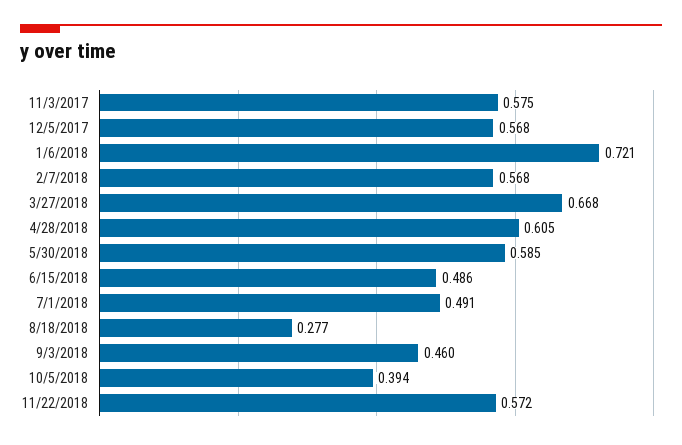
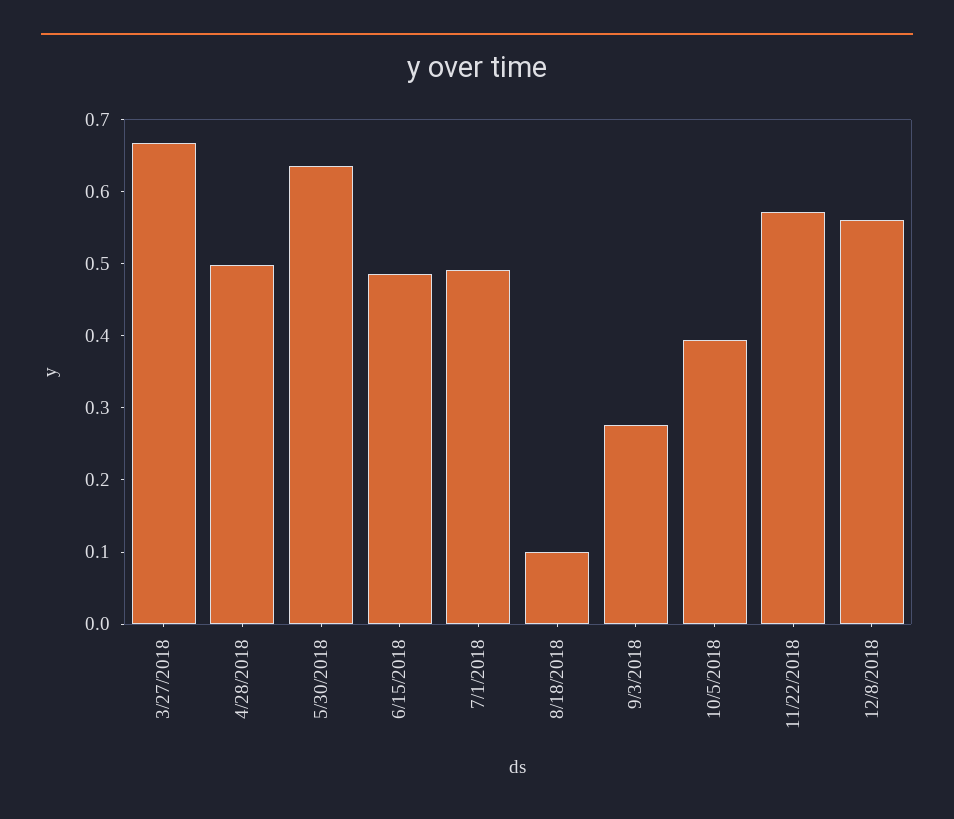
11/3/2017: 0.575 -> none
12/5/2017: 0.568 -> none
1/6/2018: 0.721 -> none
2/7/2018: 0.568 -> none
4/28/2018: 0.605 -> 0.5
5/30/2018: 0.585 -> 0.64
8/18/2018: 0.277 -> 0.1
9/3/2018: 0.46 -> 0.28
12/8/2018: none -> 0.56

